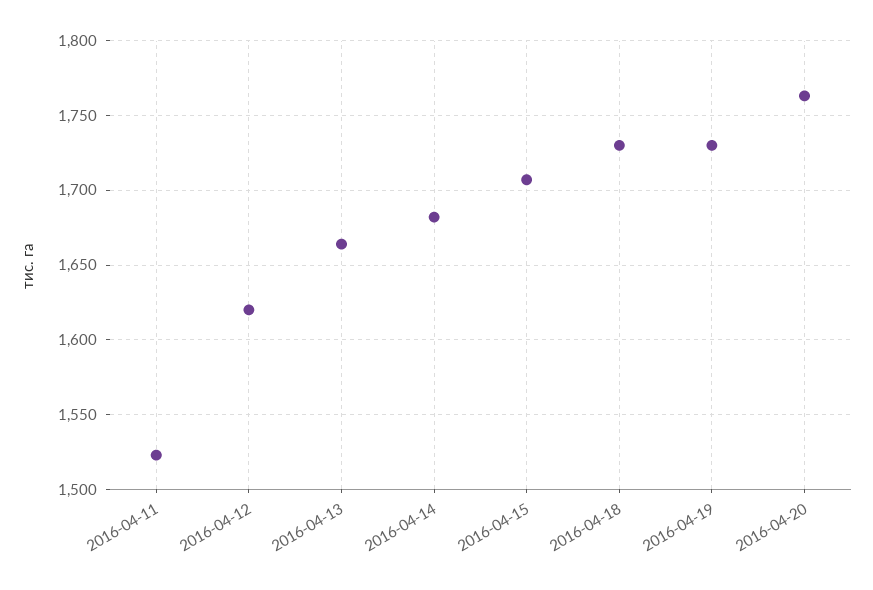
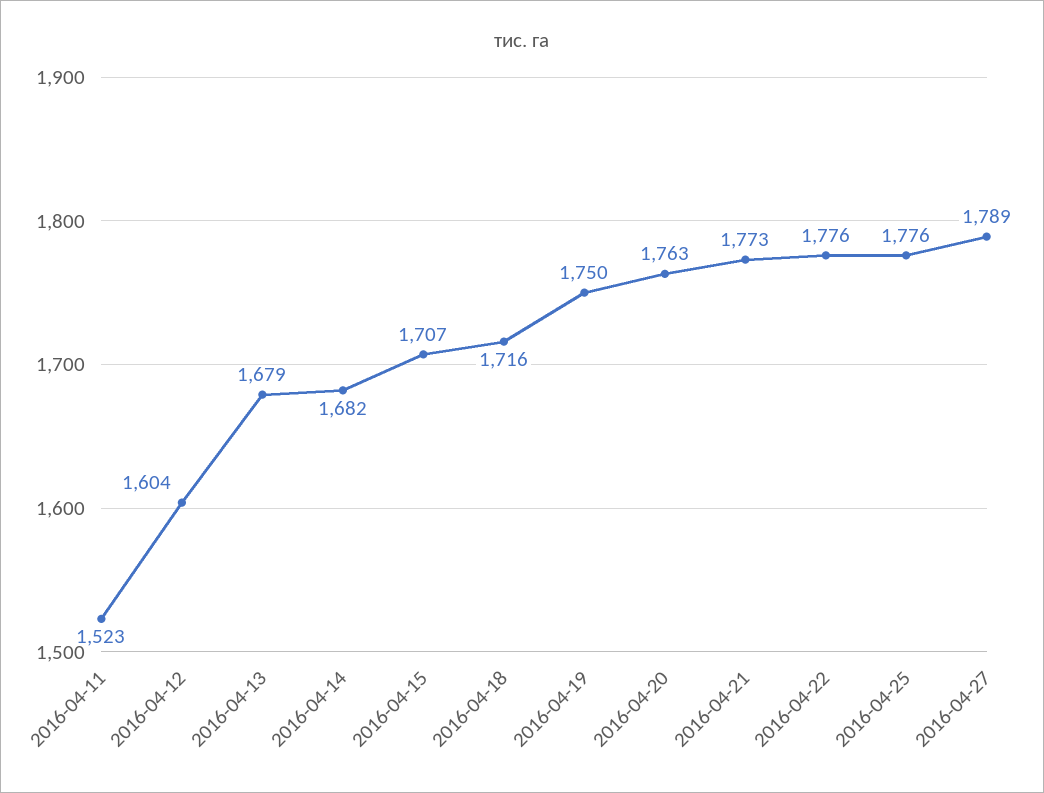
2016-04-12: 1620 -> 1604
2016-04-13: 1665 -> 1679
2016-04-18: 1730 -> 1716
2016-04-19: 1730 -> 1750
2016-04-21: none -> 1773
2016-04-22: none -> 1776
2016-04-25: none -> 1776
2016-04-27: none -> 1789

